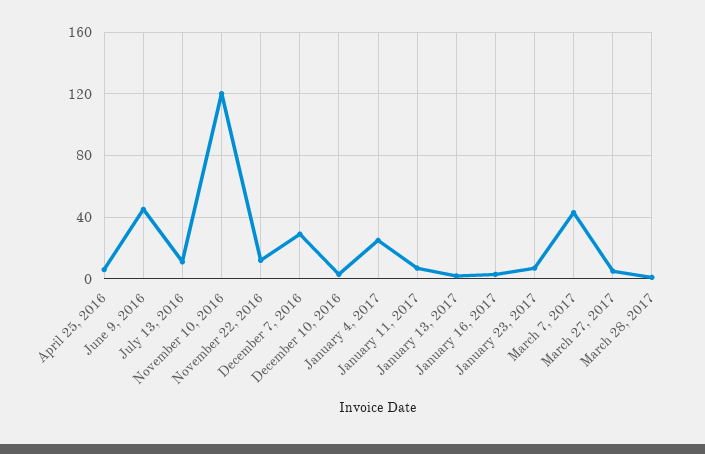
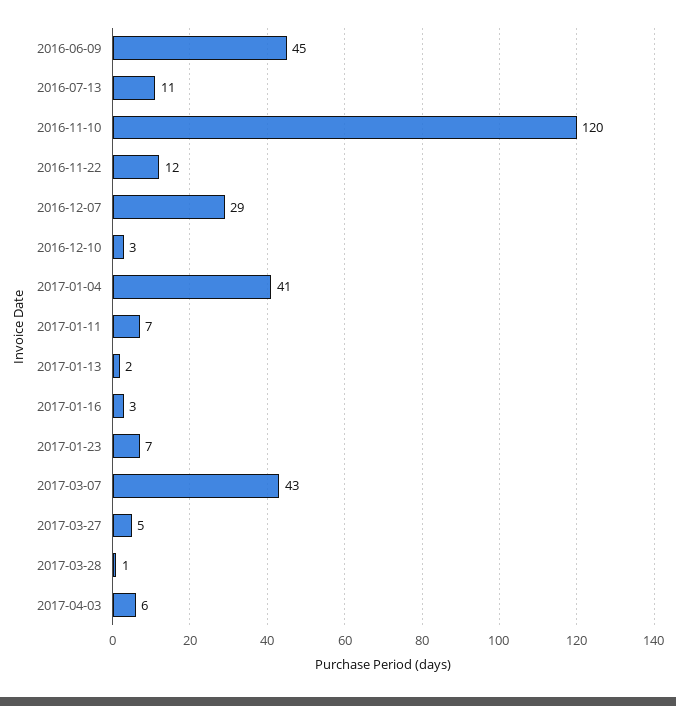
April 25, 2016: 5 -> none
January 4, 2017: 25 -> 41
2017-04-03: none -> 6

